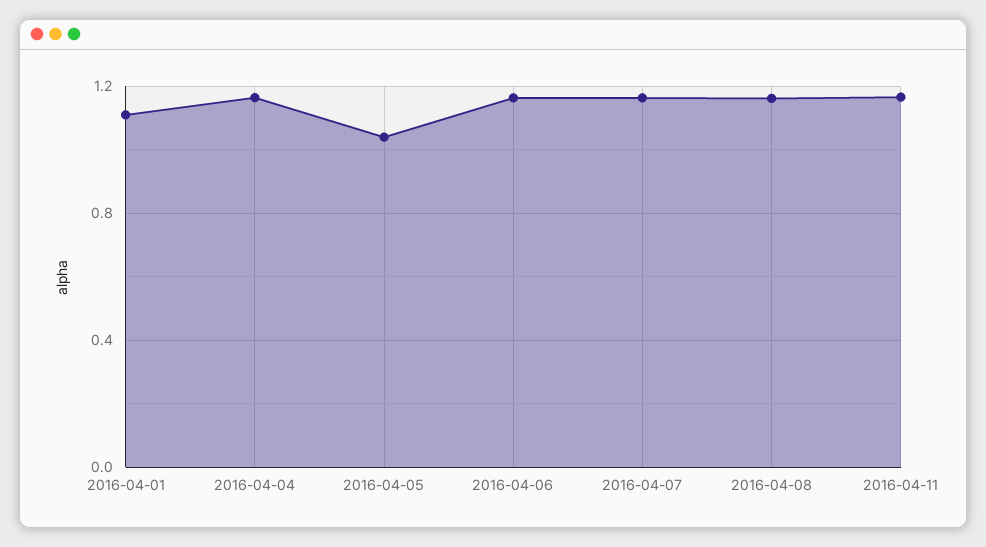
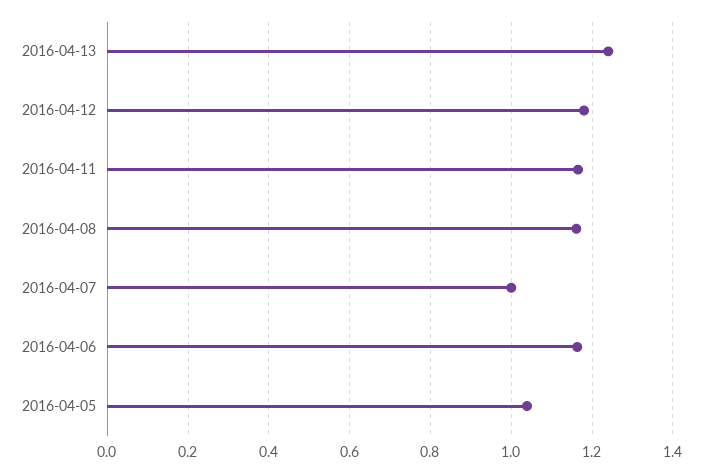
2016-04-01: 1.1 -> none
2016-04-04: 1.15 -> none
2016-04-07: 1.15 -> 1
2016-04-13: none -> 1.24
2016-04-12: none -> 1.18

